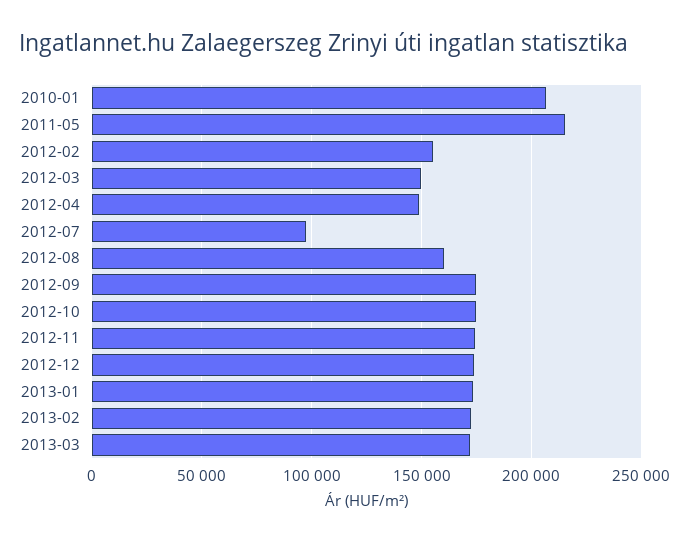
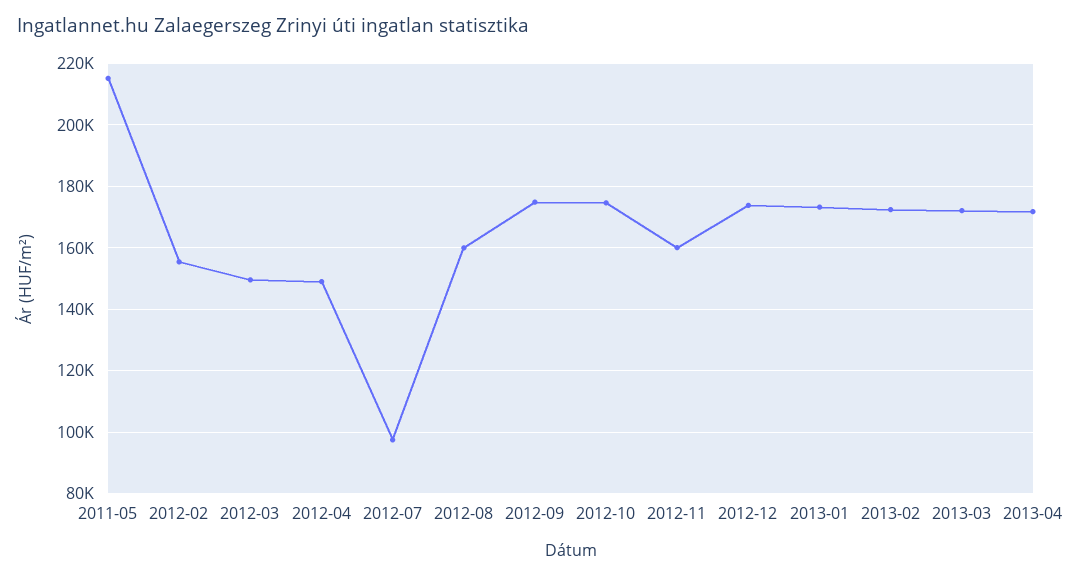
2010-01: 205000 -> none
2012-11: 175000 -> 160000
2013-04: none -> 172000

